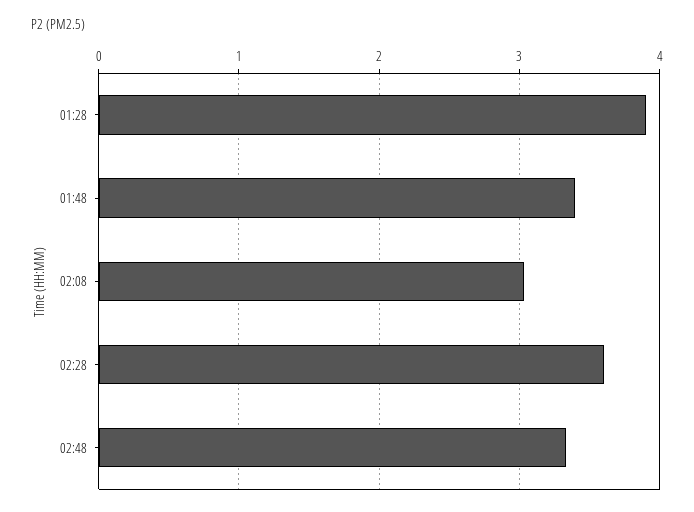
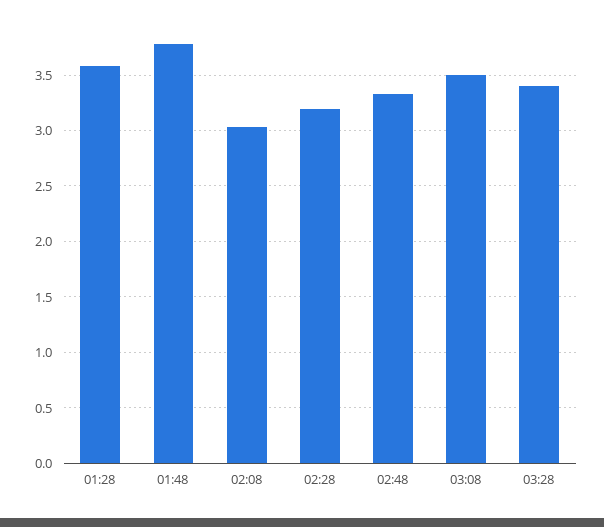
01:28: 3.9 -> 3.6
01:48: 3.4 -> 3.8
02:28: 3.6 -> 3.2
03:08: none -> 3.5
03:28: none -> 3.4

